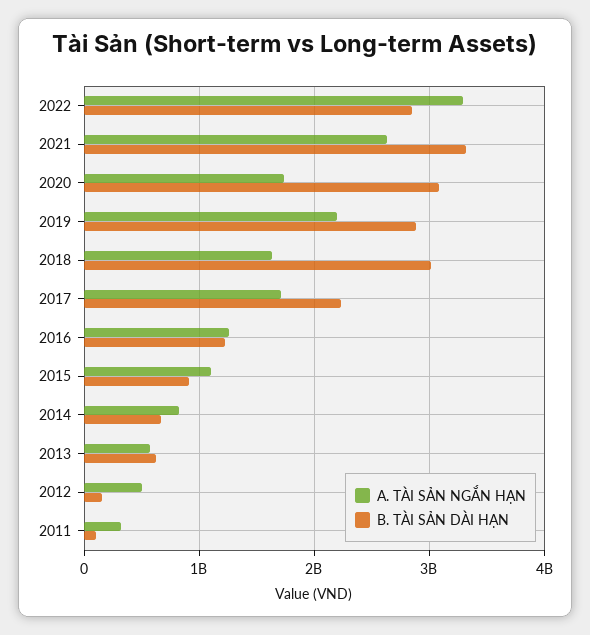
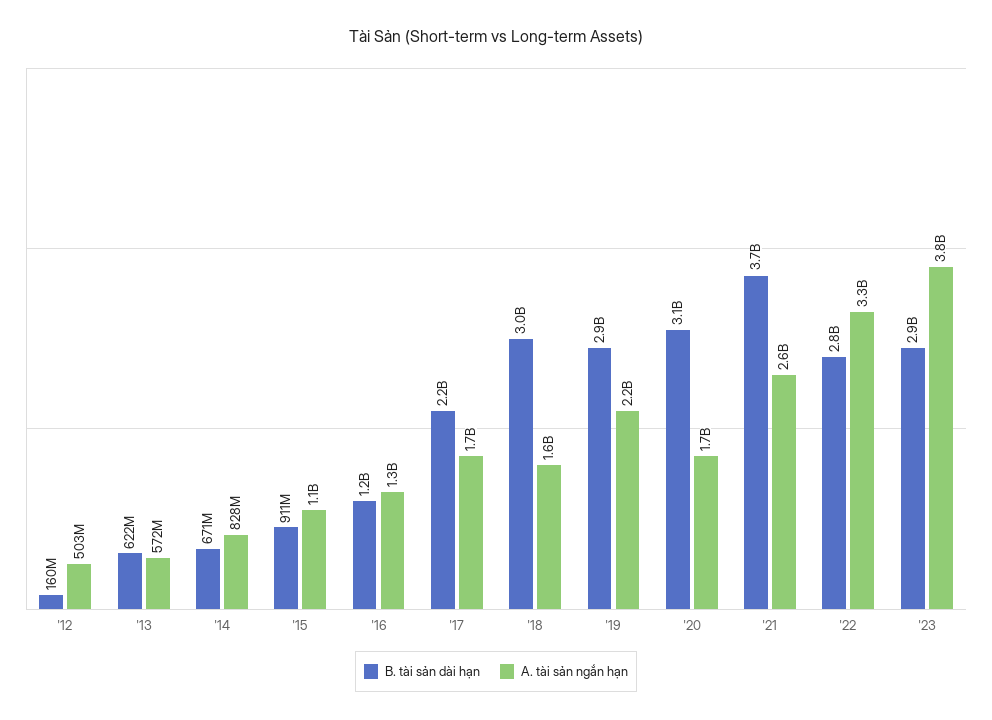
B. TÀI SẢN DÀI HẠN, 2021: 3300000000 -> 3700000000
A. TÀI SẢN NGẮN HẠN, 2011: 300000000 -> none
B. TÀI SẢN DÀI HẠN, 2011: 100000000 -> none
B. TÀI SẢN DÀI HẠN, '23: none -> 2900000000
A. TÀI SẢN NGẮN HẠN, '23: none -> 3800000000

